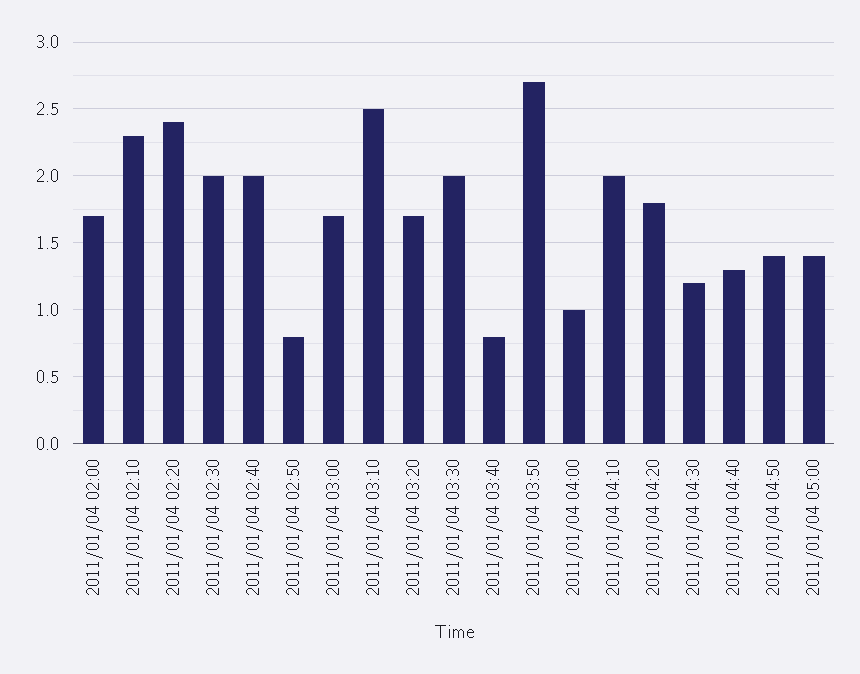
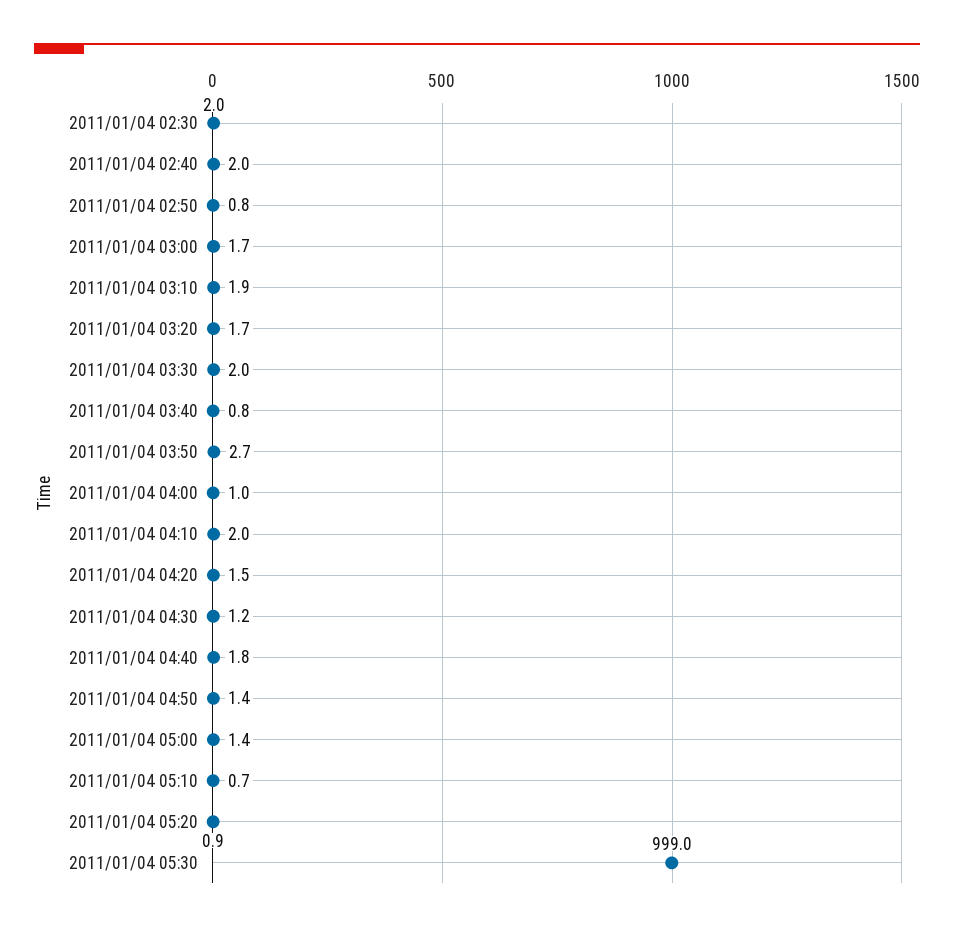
2011/01/04 02:00: 1.7 -> none
2011/01/04 02:10: 2.3 -> none
2011/01/04 02:20: 2.4 -> none
2011/01/04 03:10: 2.5 -> 1.9
2011/01/04 04:20: 1.8 -> 1.5
2011/01/04 04:40: 1.3 -> 1.8
2011/01/04 05:10: none -> 0.7
2011/01/04 05:20: none -> 0.9
2011/01/04 05:30: none -> 999

